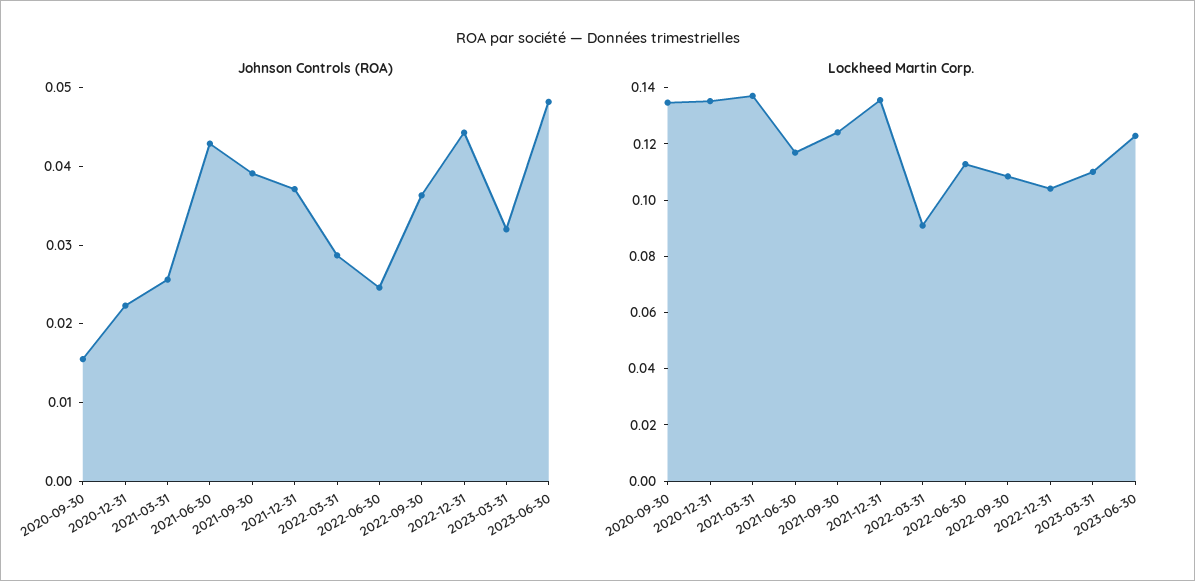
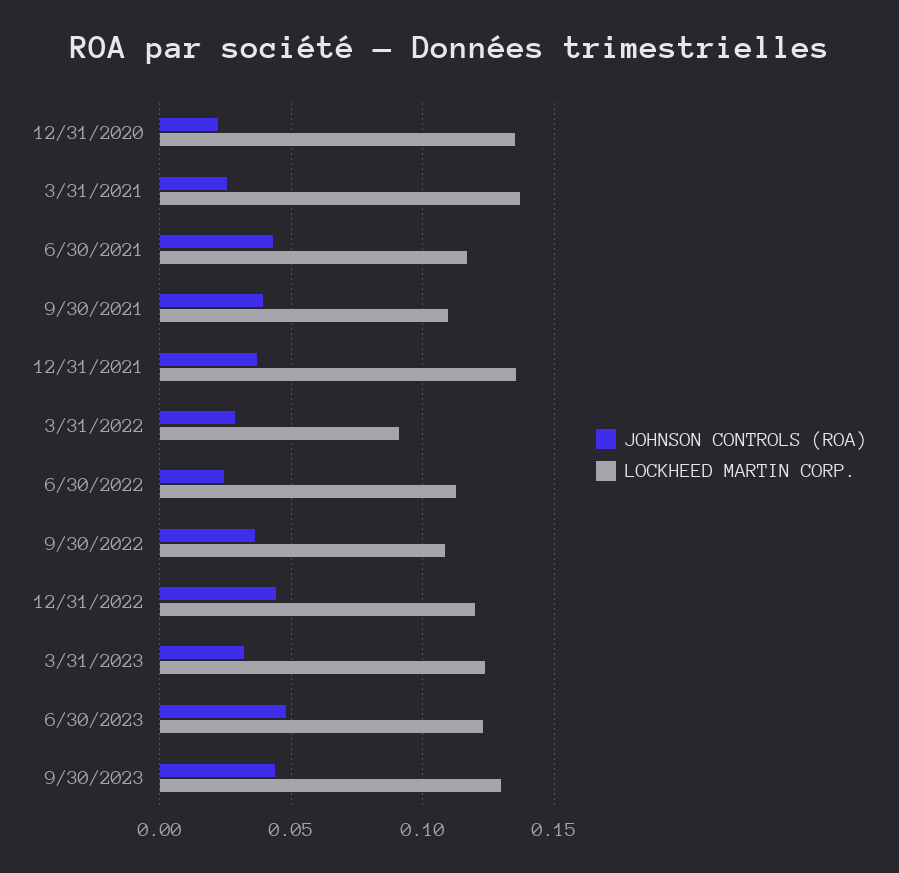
Johnson Controls (ROA), 2020-09-30: 0.016 -> none
Lockheed Martin Corp., 2020-09-30: 0.135 -> none
Lockheed Martin Corp., 2021-09-30: 0.125 -> 0.11
Lockheed Martin Corp., 2022-12-31: 0.105 -> 0.12
Lockheed Martin Corp., 2023-03-31: 0.11 -> 0.125
Johnson Controls (ROA), 9/30/2023: none -> 0.045
Lockheed Martin Corp., 9/30/2023: none -> 0.13

